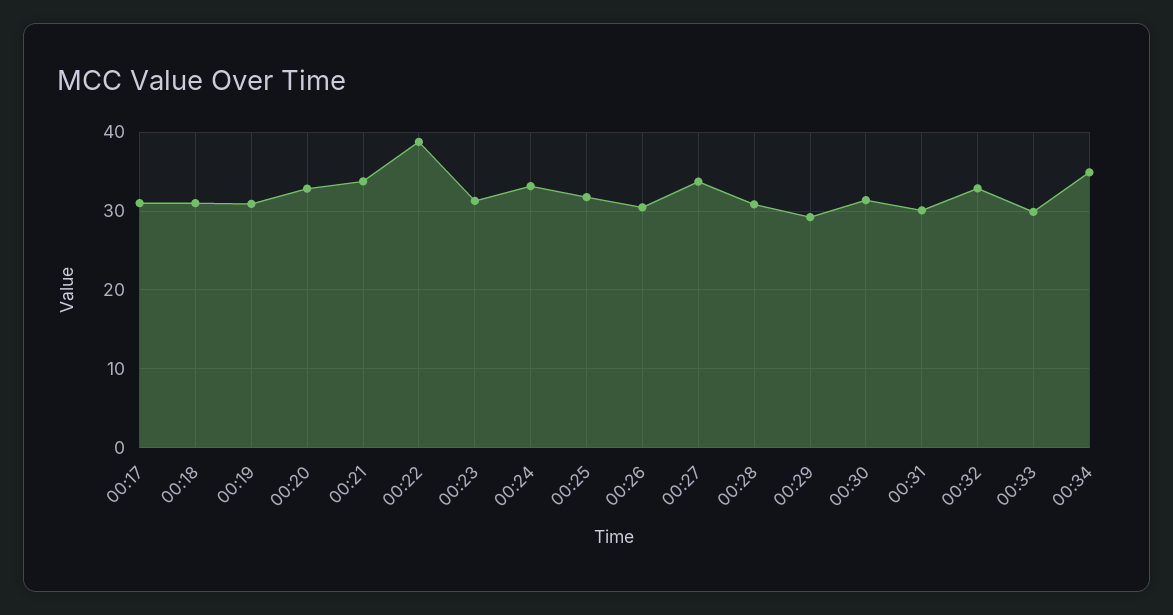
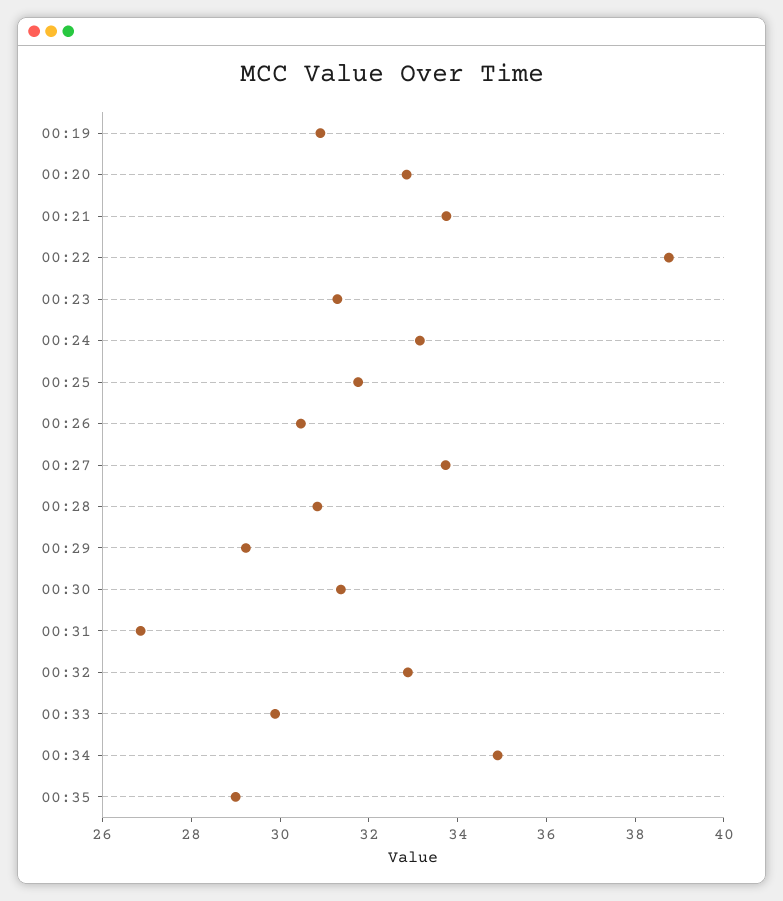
00:17: 31 -> none
00:18: 31 -> none
00:31: 30 -> 27
00:35: none -> 29

